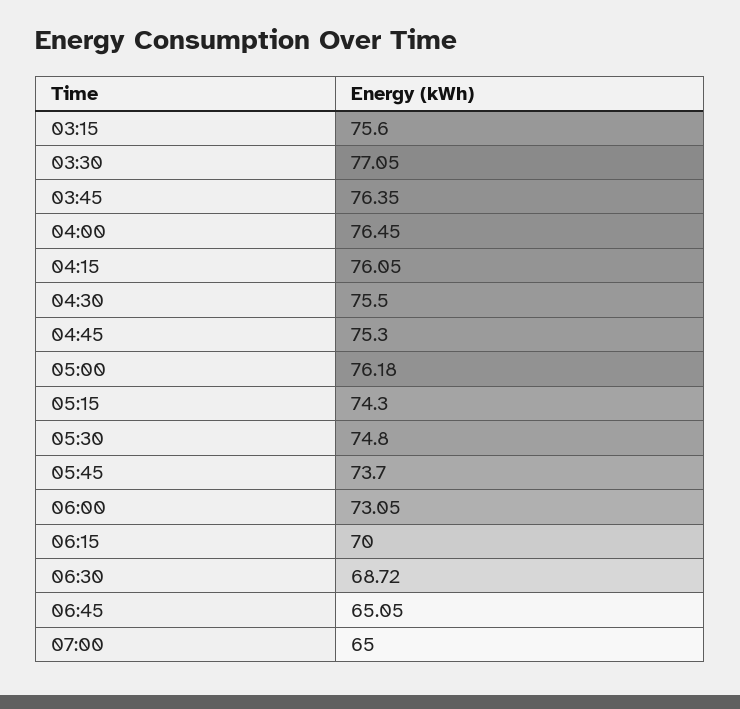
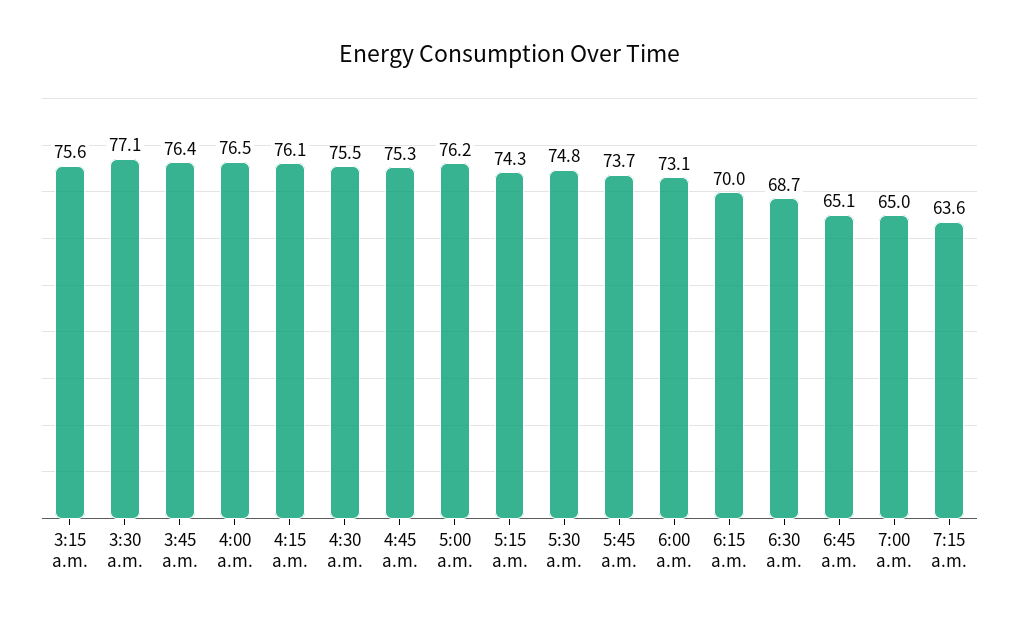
7:15 a.m.: none -> 63.6

